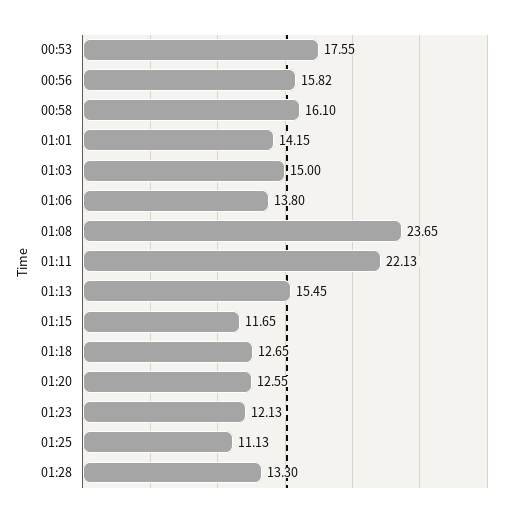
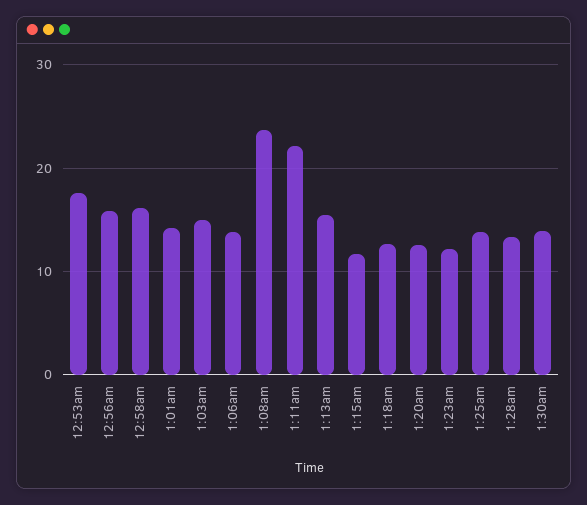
01:25: 11.13 -> 14
1:30am: none -> 14

